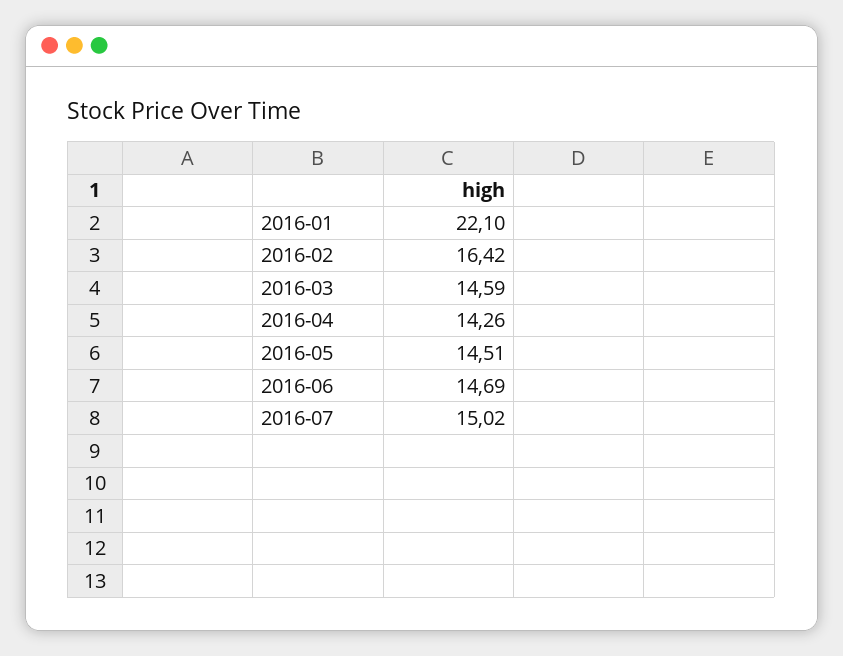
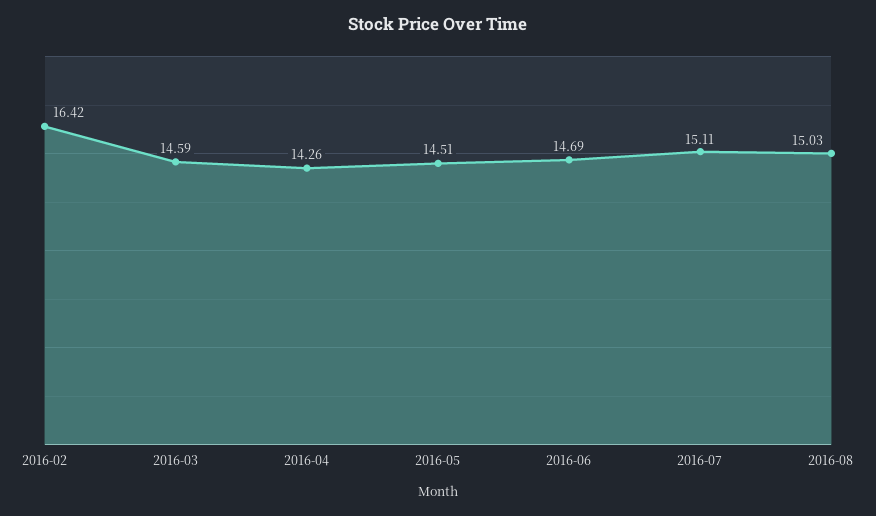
2016-01: 22.1 -> none
2016-07: 15.02 -> 15.11
2016-08: none -> 15.03

